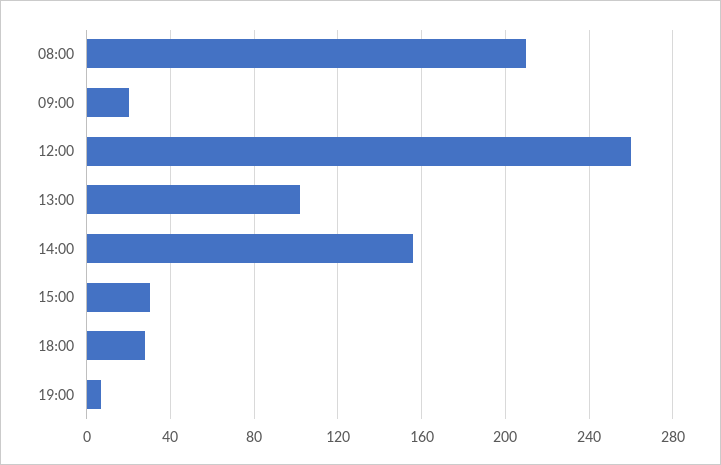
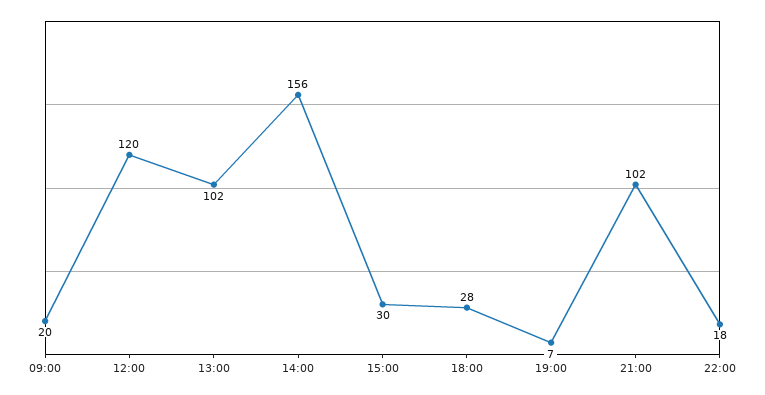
08:00: 210 -> none
12:00: 260 -> 120
21:00: none -> 102
22:00: none -> 18

